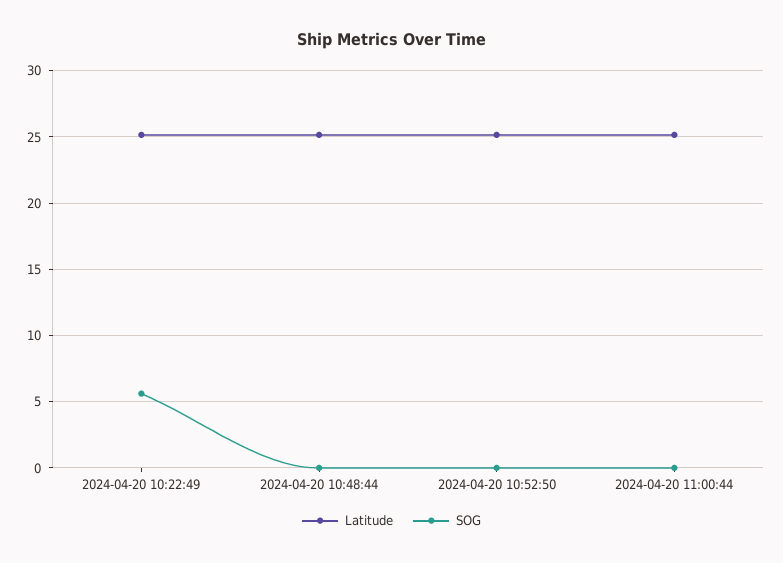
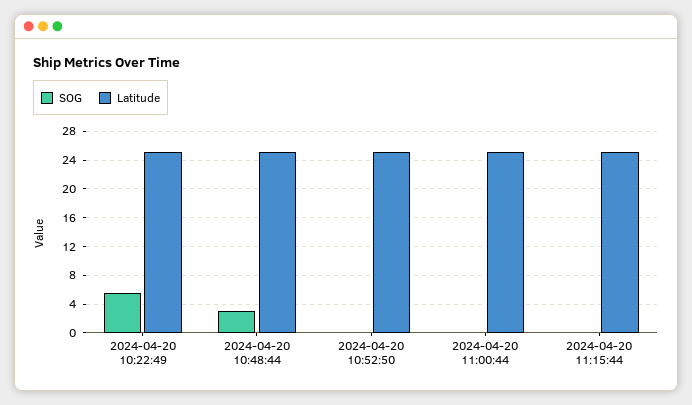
SOG, 2024-04-20 10:48:44: 0 -> 3
SOG, 2024-04-20 11:15:44: none -> 0
Latitude, 2024-04-20 11:15:44: none -> 25

